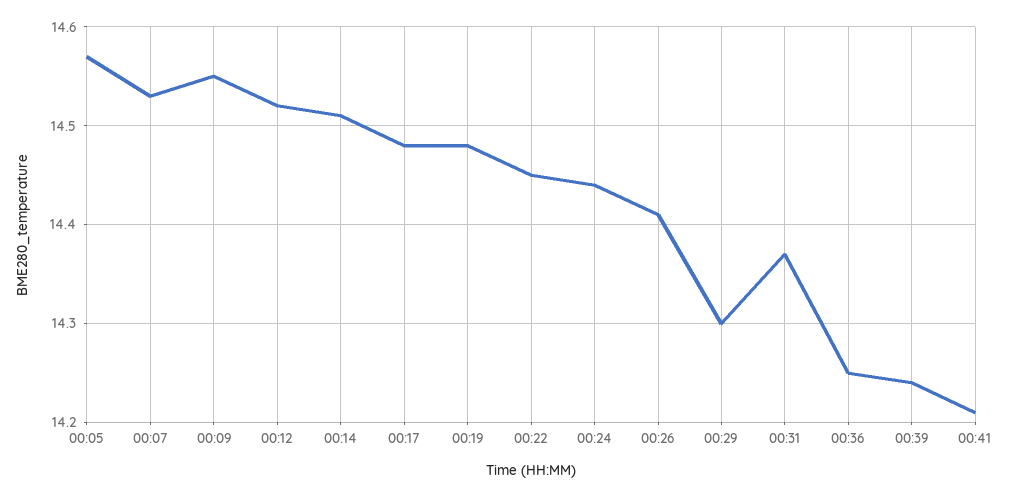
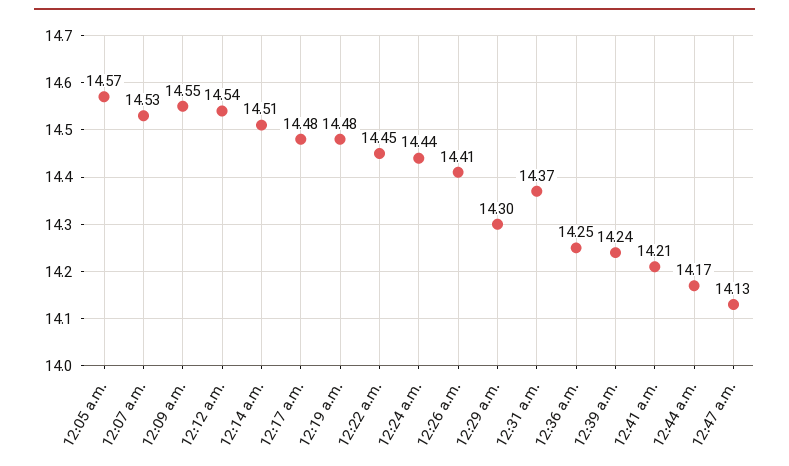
00:12: 14.52 -> 14.54
12:44 a.m.: none -> 14.17
12:47 a.m.: none -> 14.13

